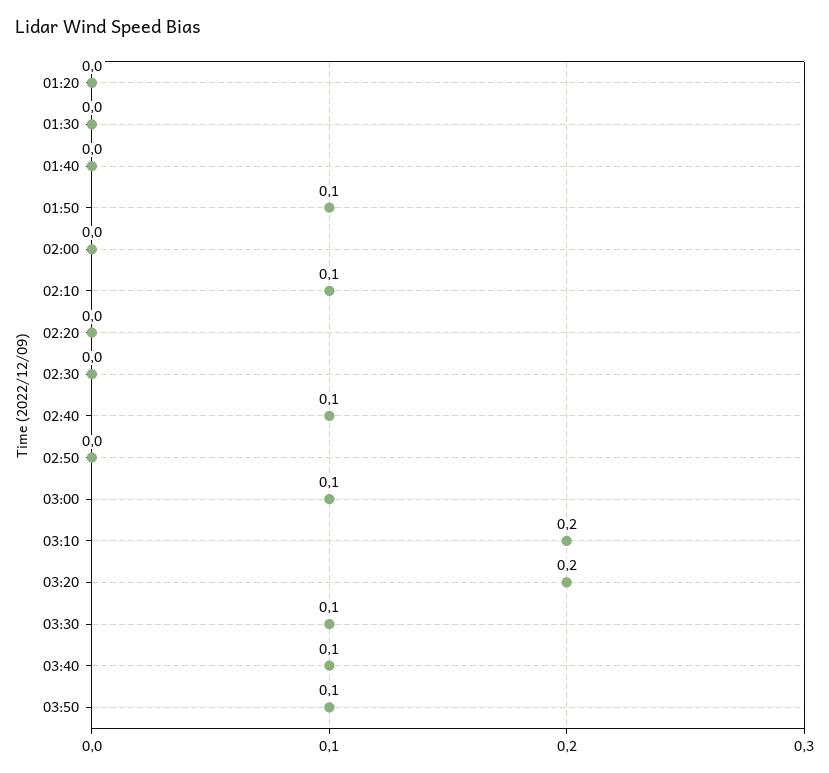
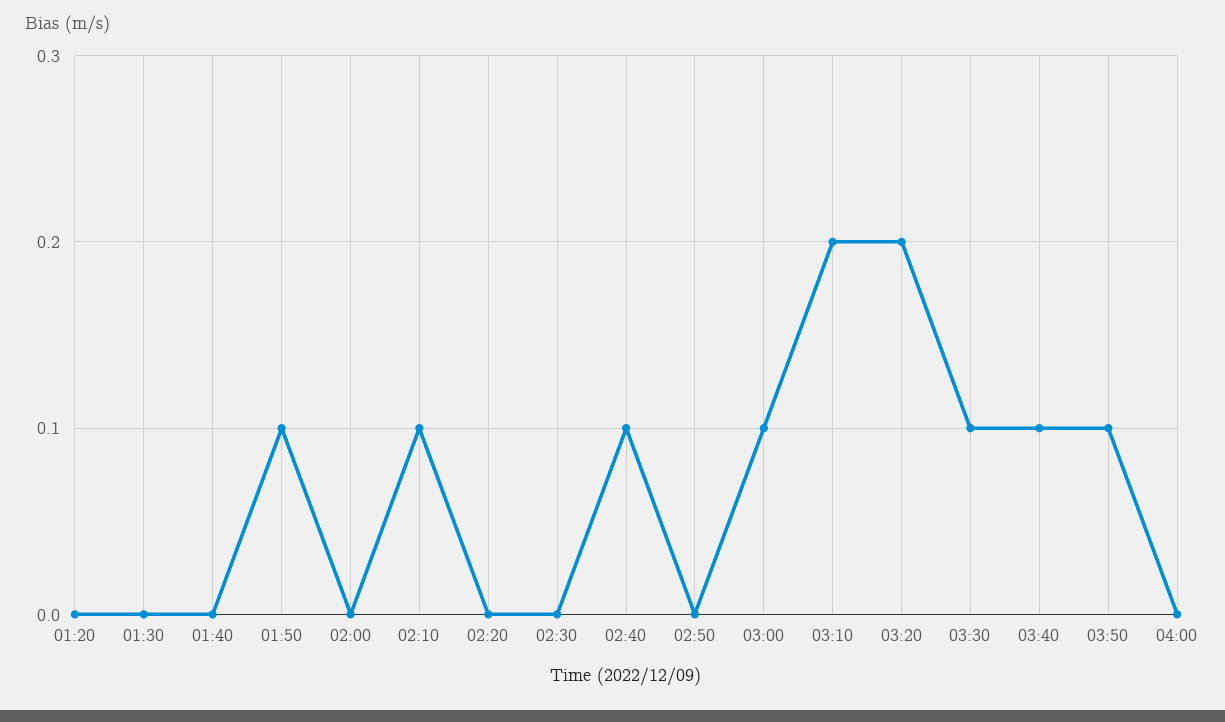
04:00: none -> 0

